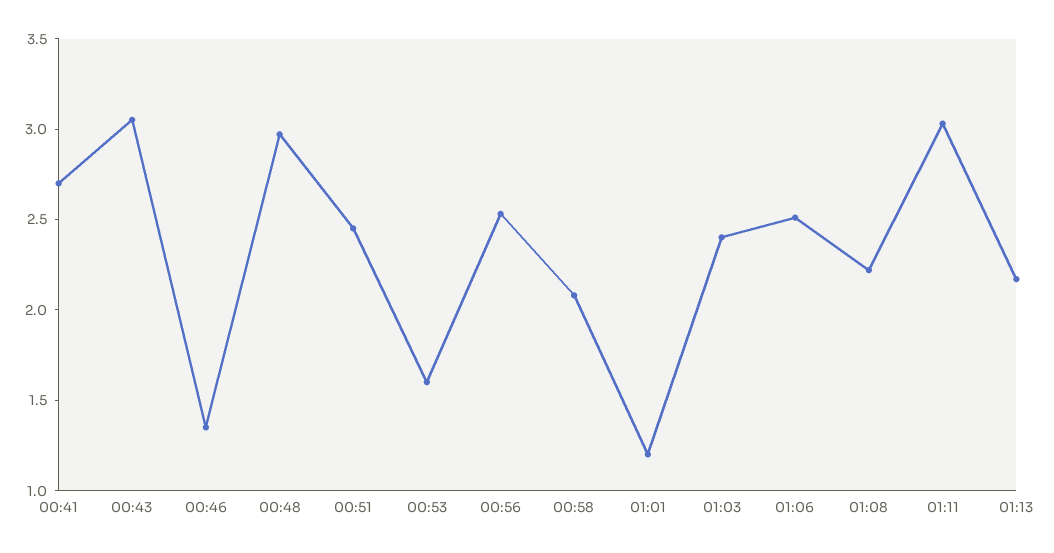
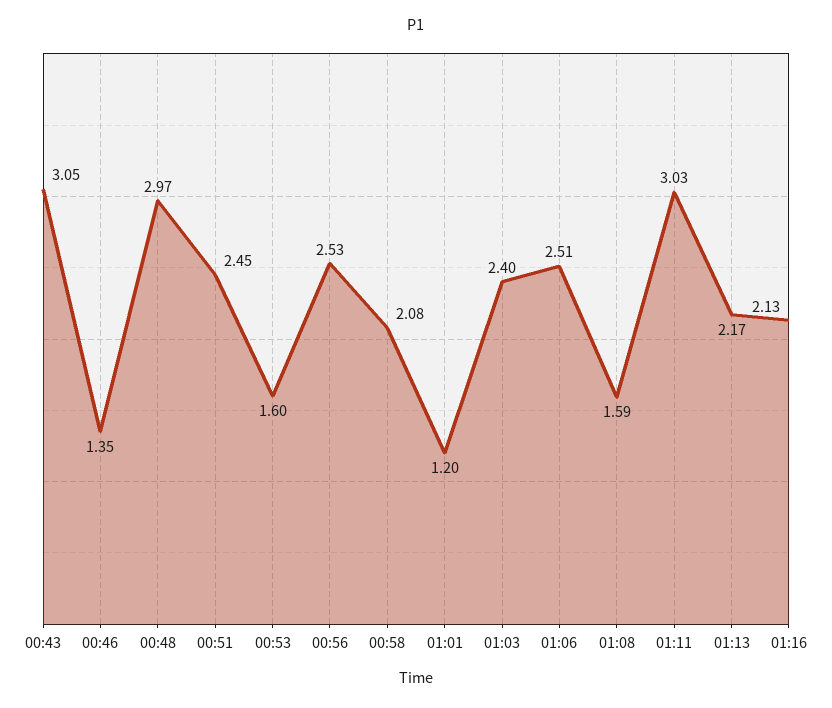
00:41: 2.7 -> none
01:08: 2.2 -> 1.59
01:16: none -> 2.13

